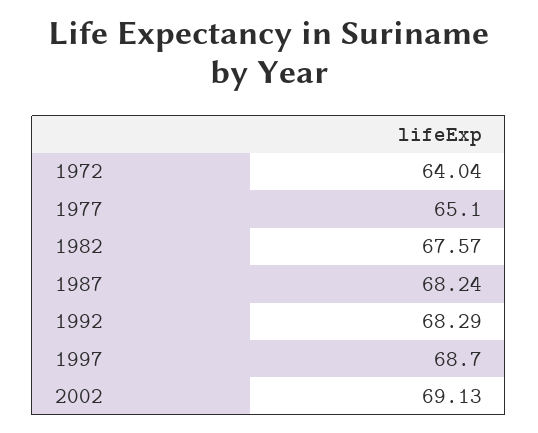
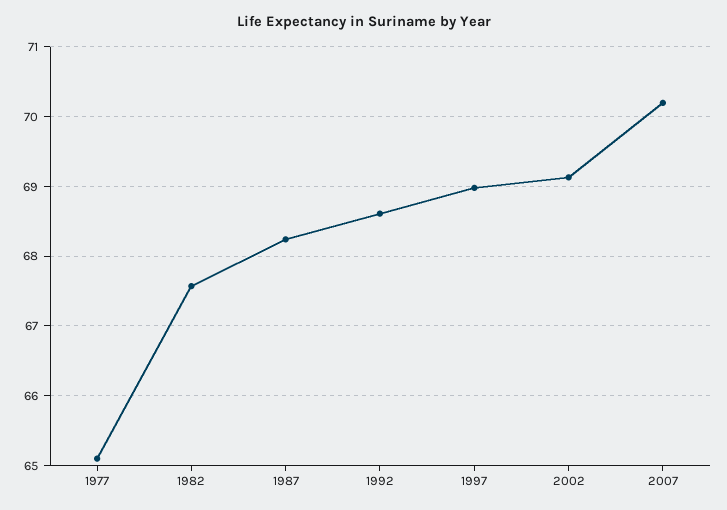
1972: 64.04 -> none
1992: 68.29 -> 68.6
1997: 68.7 -> 69
2007: none -> 70.2

